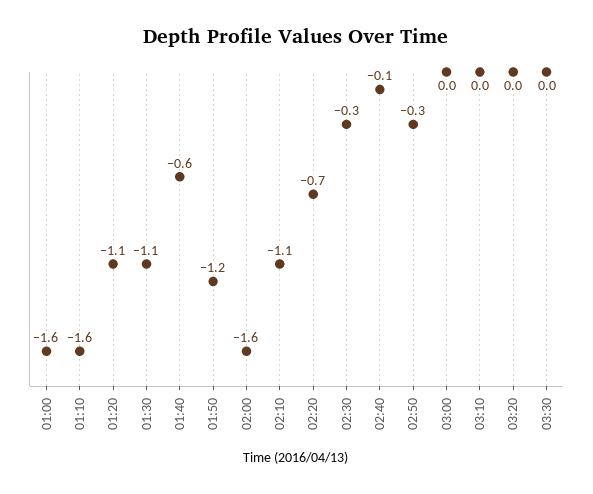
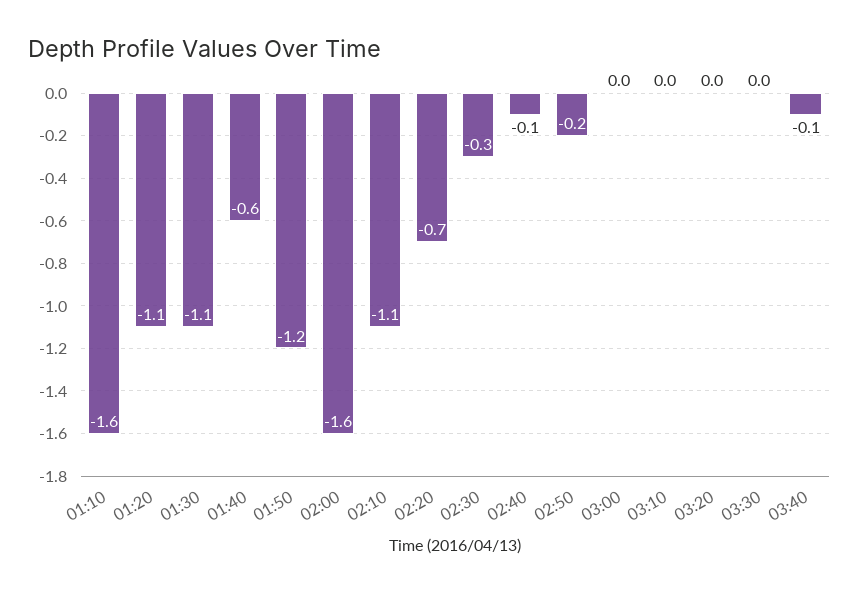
01:00: -1.6 -> none
02:50: -0.3 -> -0.2
03:40: none -> -0.1

